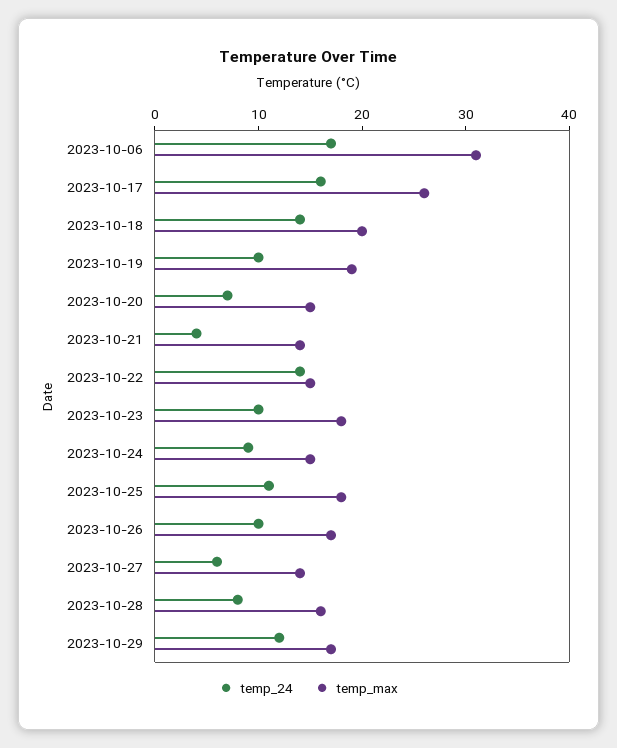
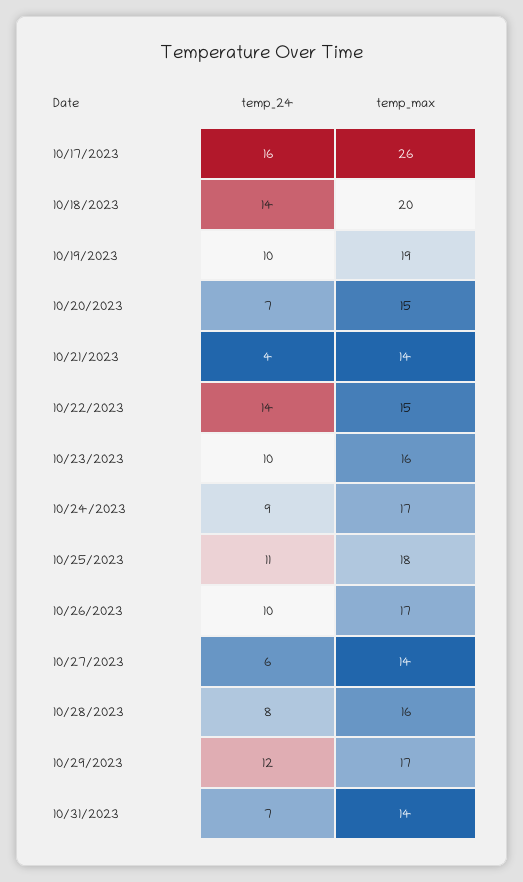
temp_24, 2023-10-06: 17 -> none
temp_max, 2023-10-06: 31 -> none
temp_max, 2023-10-23: 18 -> 16
temp_max, 2023-10-24: 15 -> 17
temp_24, 10/31/2023: none -> 7
temp_max, 10/31/2023: none -> 14

